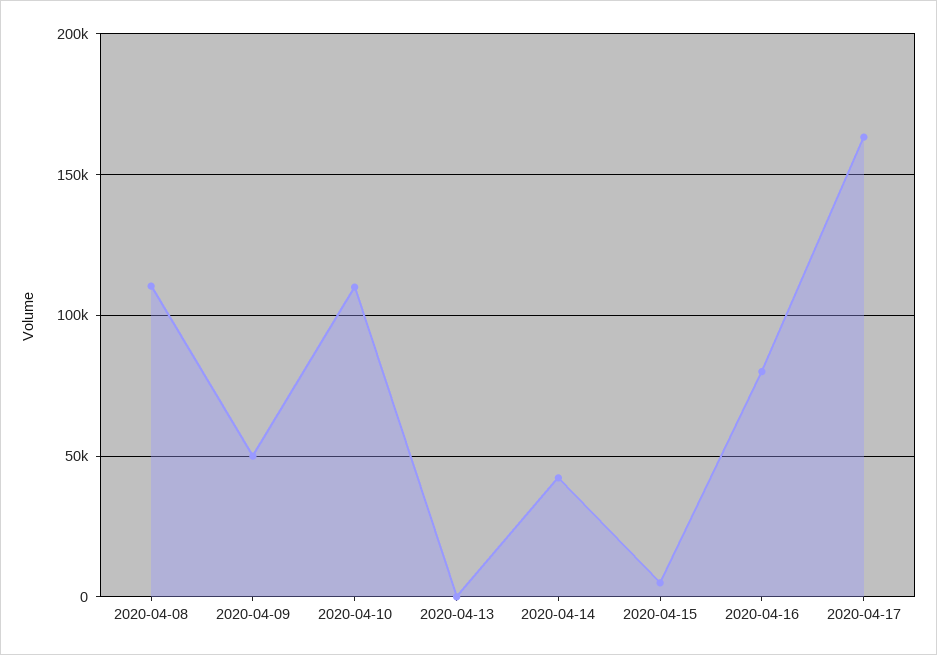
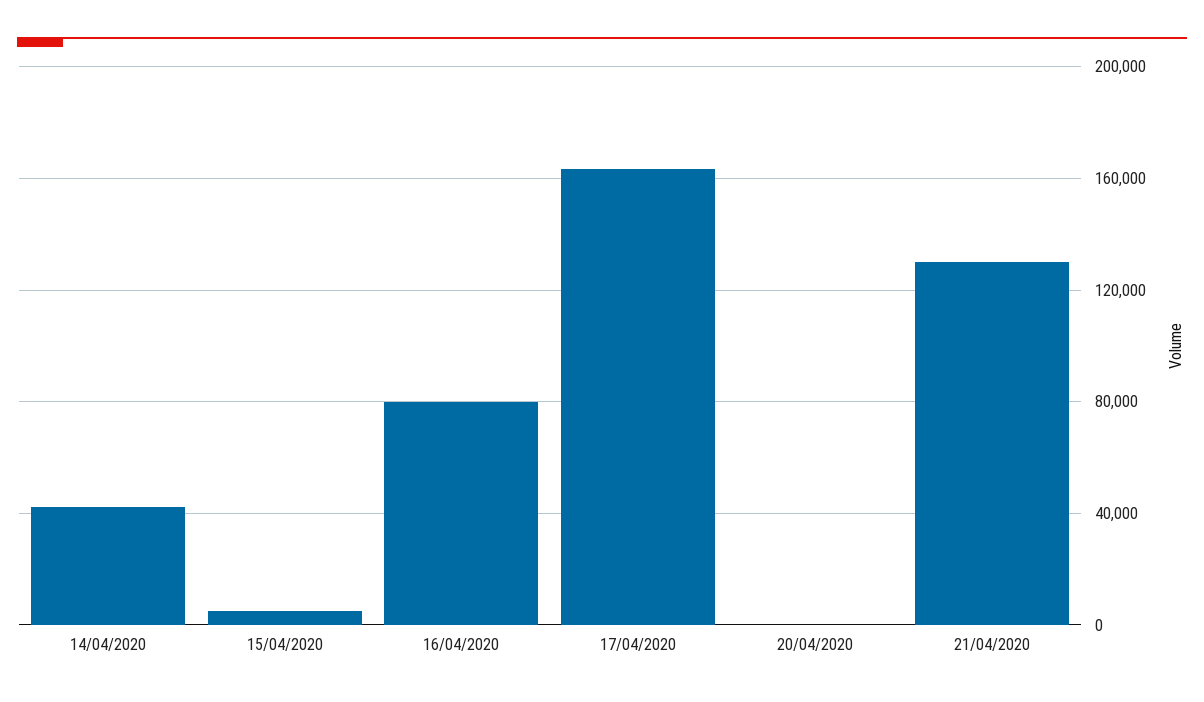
2020-04-08: 110000 -> none
2020-04-09: 50000 -> none
2020-04-10: 110000 -> none
2020-04-13: 0 -> none
20/04/2020: none -> 0
21/04/2020: none -> 130000

